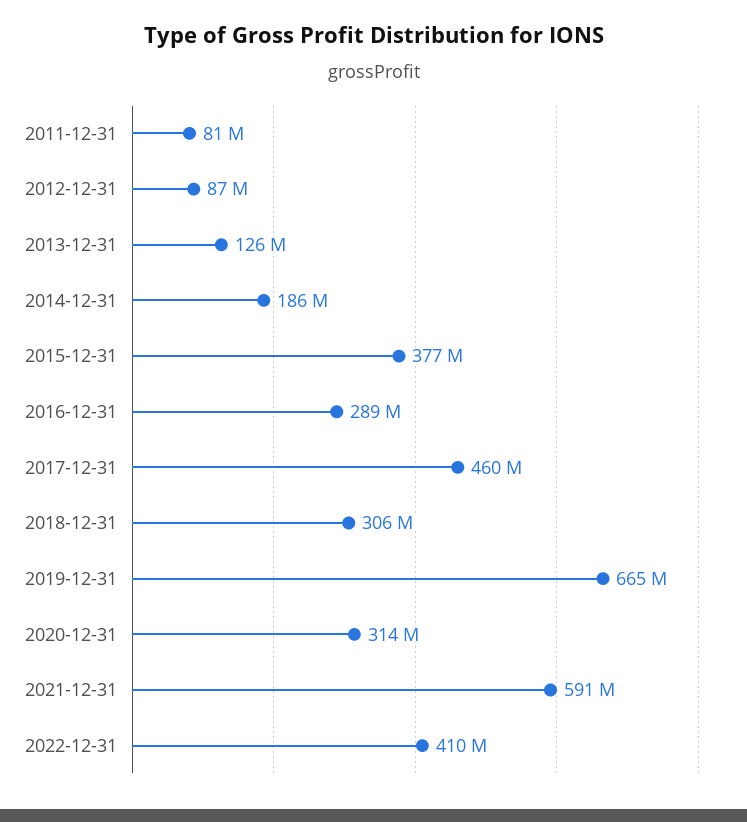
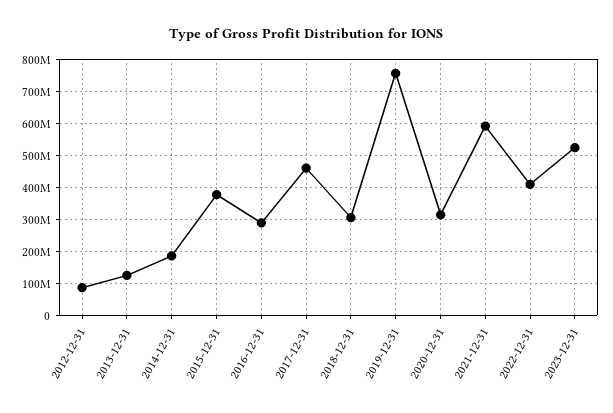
2011-12-31: 81000000 -> none
2019-12-31: 665000000 -> 760000000
2023-12-31: none -> 520000000

